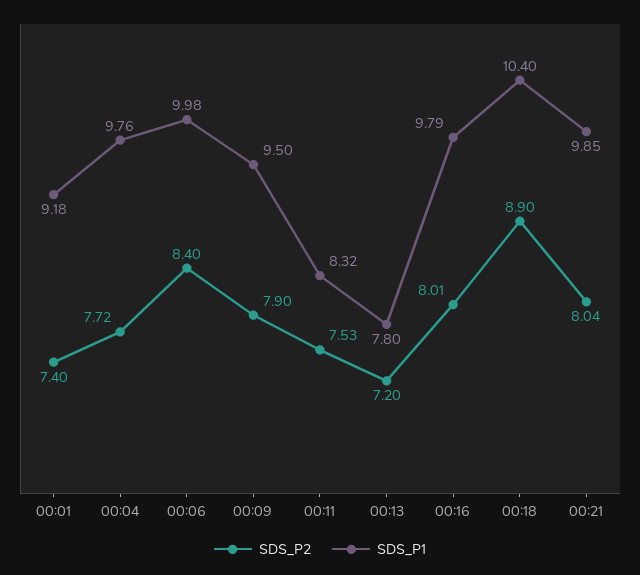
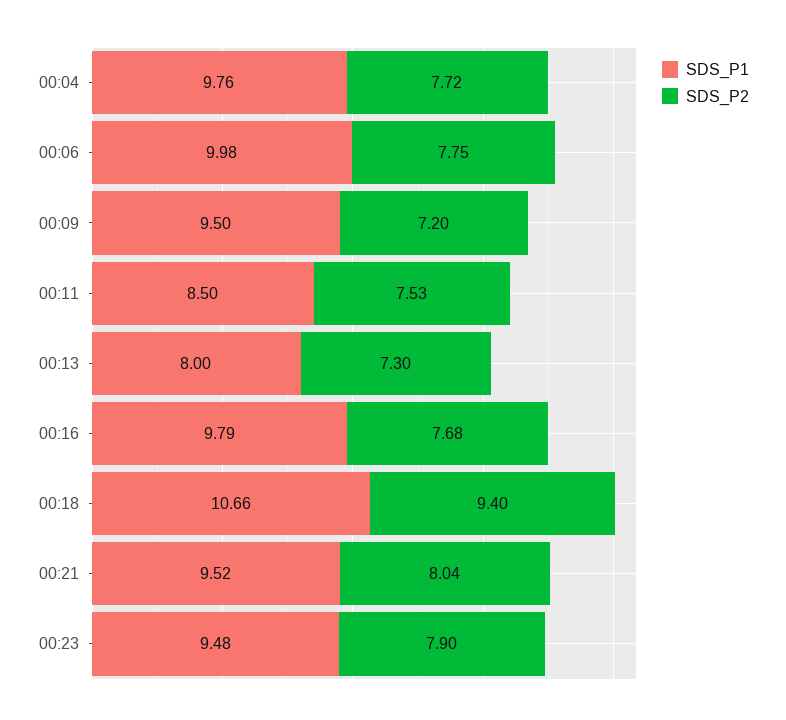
SDS_P2, 00:01: 7.4 -> none
SDS_P1, 00:01: 9.18 -> none
SDS_P2, 00:06: 8.4 -> 7.75
SDS_P2, 00:09: 7.9 -> 7.2
SDS_P1, 00:11: 8.32 -> 8.5
SDS_P2, 00:13: 7.2 -> 7.3
SDS_P1, 00:13: 7.8 -> 8
SDS_P2, 00:16: 8.01 -> 7.68
SDS_P2, 00:18: 8.9 -> 9.4
SDS_P1, 00:18: 10.4 -> 10.66
SDS_P1, 00:21: 9.85 -> 9.52
SDS_P1, 00:23: none -> 9.48
SDS_P2, 00:23: none -> 7.9

